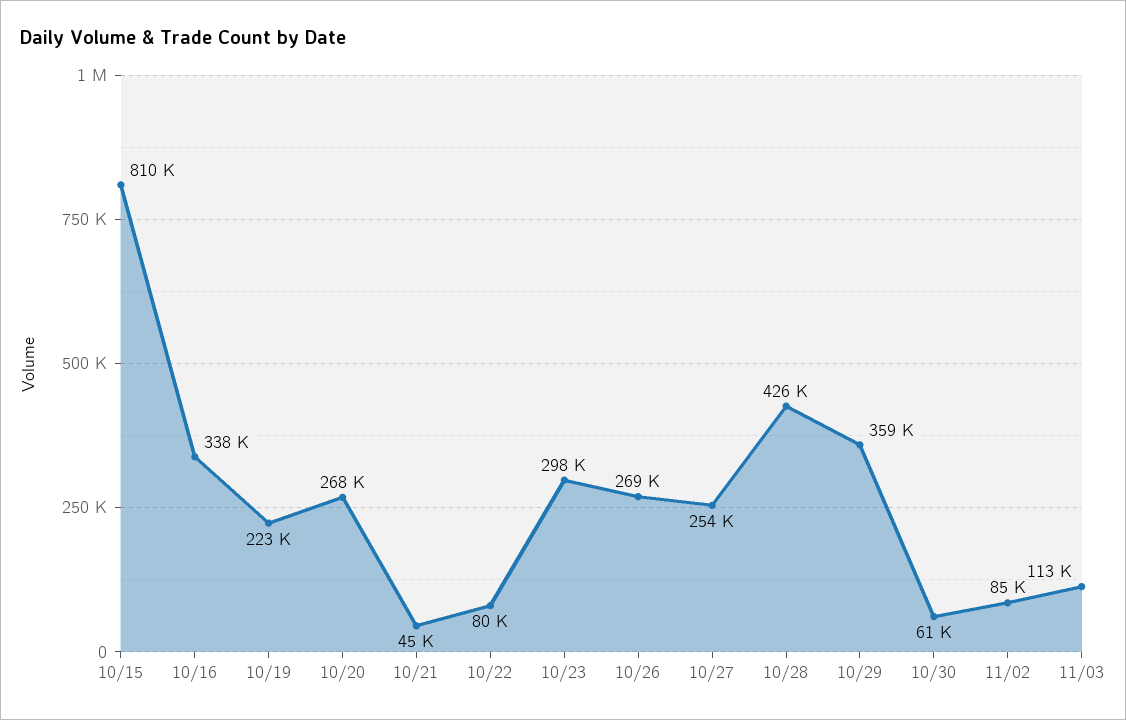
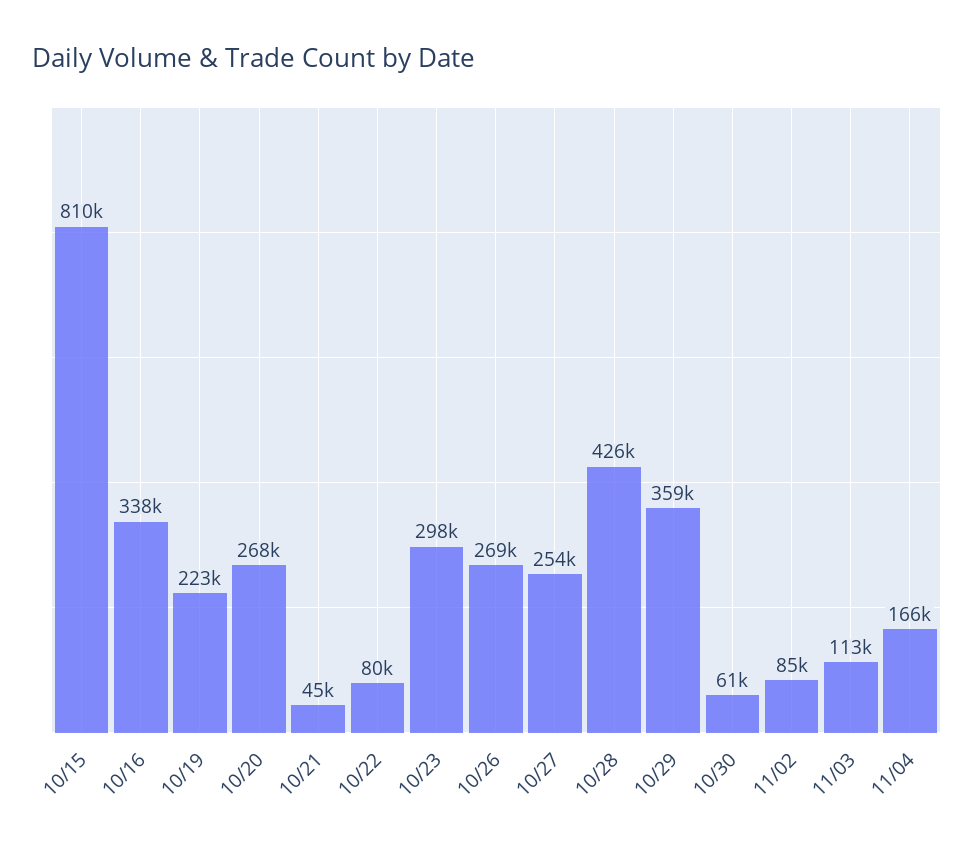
11/04: none -> 166000

